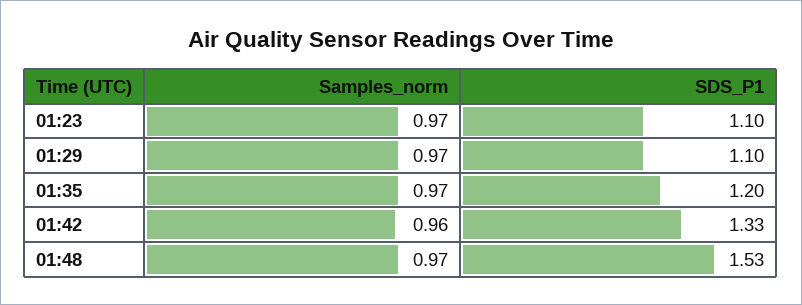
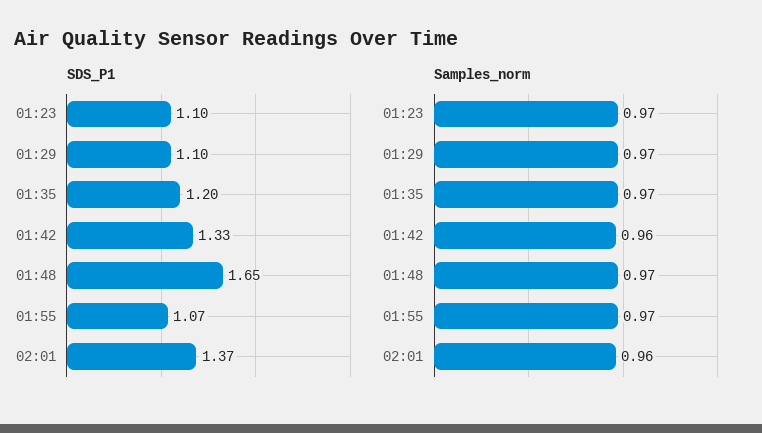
SDS_P1, 01:48: 1.53 -> 1.65
SDS_P1, 01:55: none -> 1.07
SDS_P1, 02:01: none -> 1.37
Samples_norm, 01:55: none -> 0.97
Samples_norm, 02:01: none -> 0.96

